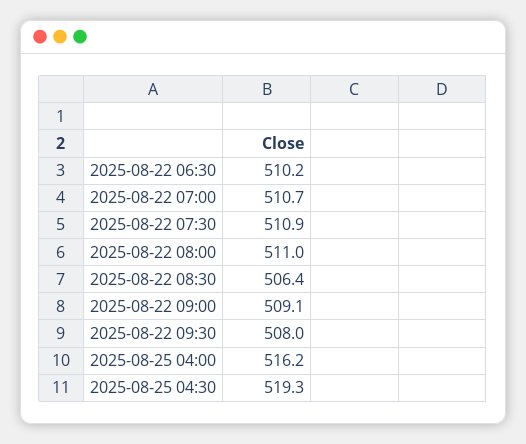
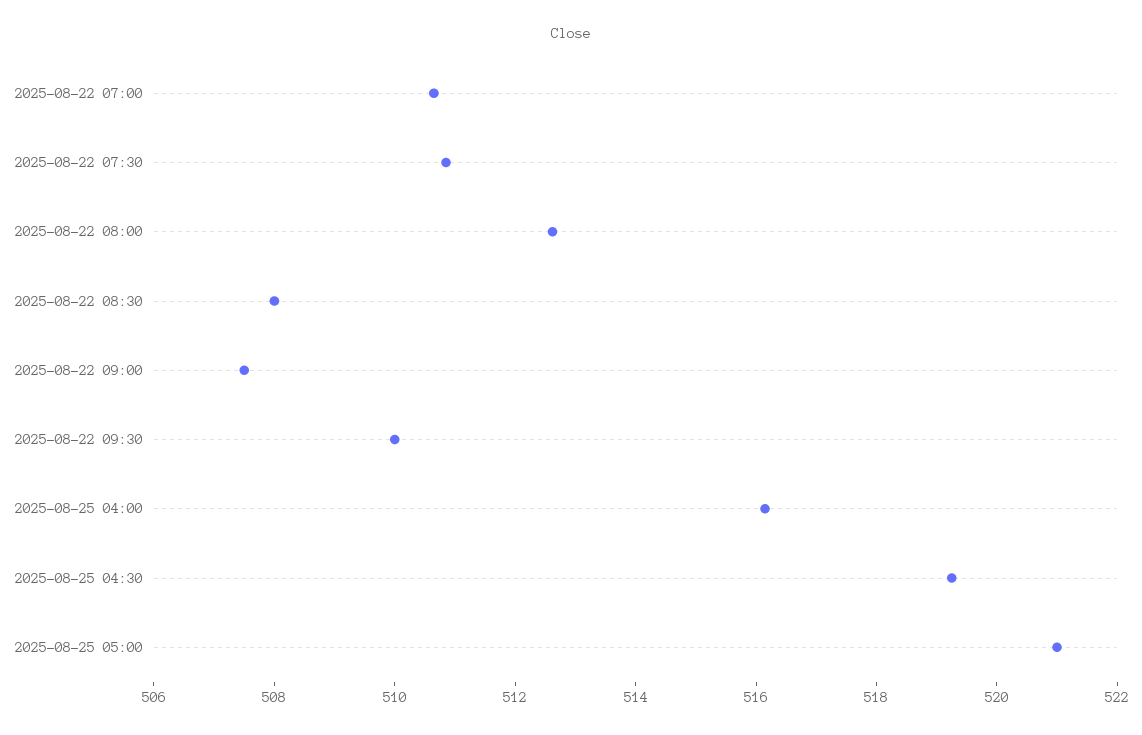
2025-08-22 06:30: 510.2 -> none
2025-08-22 08:00: 511 -> 512.5
2025-08-22 08:30: 506.4 -> 508
2025-08-22 09:00: 509.1 -> 507.5
2025-08-22 09:30: 508 -> 510
2025-08-25 05:00: none -> 521

